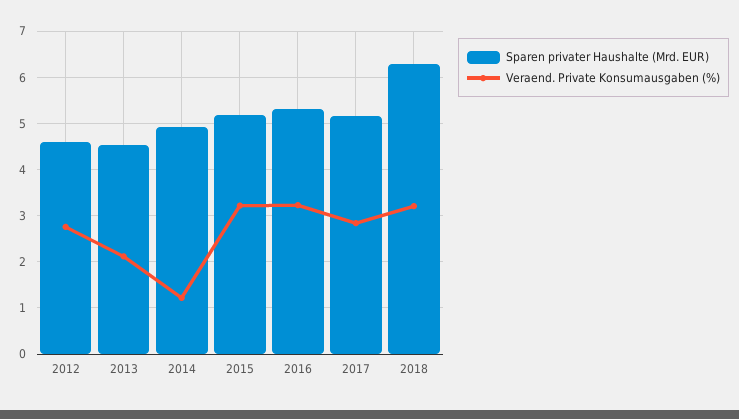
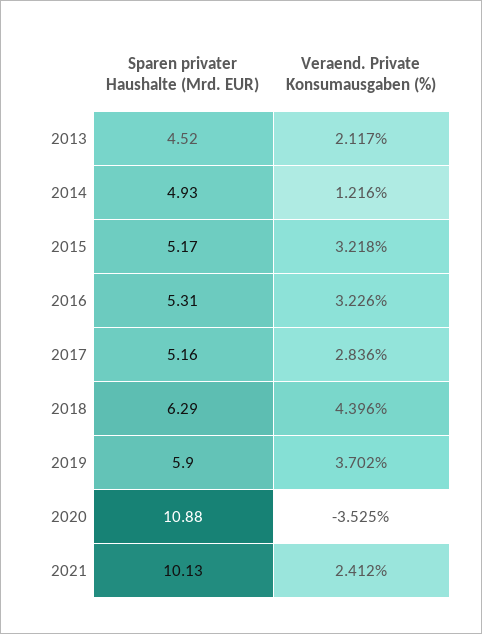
Sparen privater Haushalte (Mrd. EUR), 2012: 4.6 -> none
Veraend. Private Konsumausgaben (%), 2012: 2.8 -> none
Veraend. Private Konsumausgaben (%), 2018: 3.2 -> 4.396
Sparen privater Haushalte (Mrd. EUR), 2019: none -> 5.9
Veraend. Private Konsumausgaben (%), 2019: none -> 3.702
Sparen privater Haushalte (Mrd. EUR), 2020: none -> 10.88
Veraend. Private Konsumausgaben (%), 2020: none -> -3.525
Sparen privater Haushalte (Mrd. EUR), 2021: none -> 10.13
Veraend. Private Konsumausgaben (%), 2021: none -> 2.412

